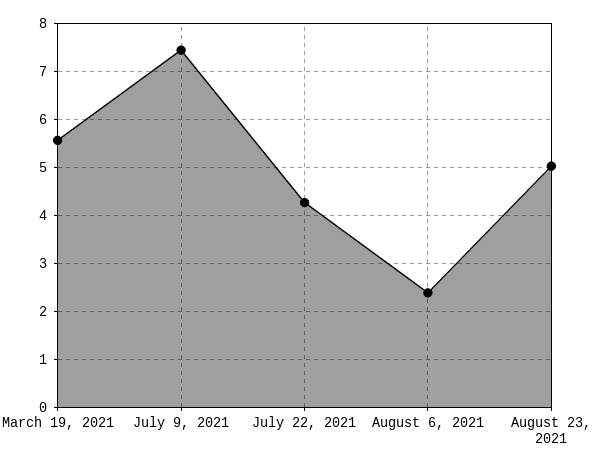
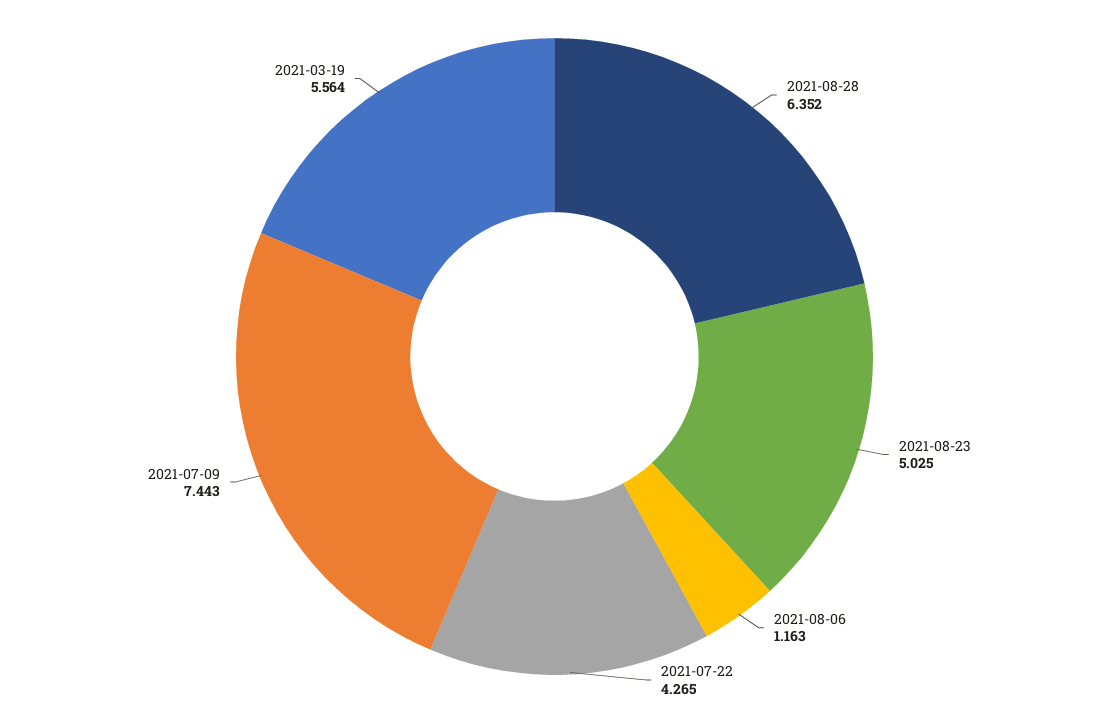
August 6, 2021: 2.4 -> 1.163
2021-08-28: none -> 6.352

